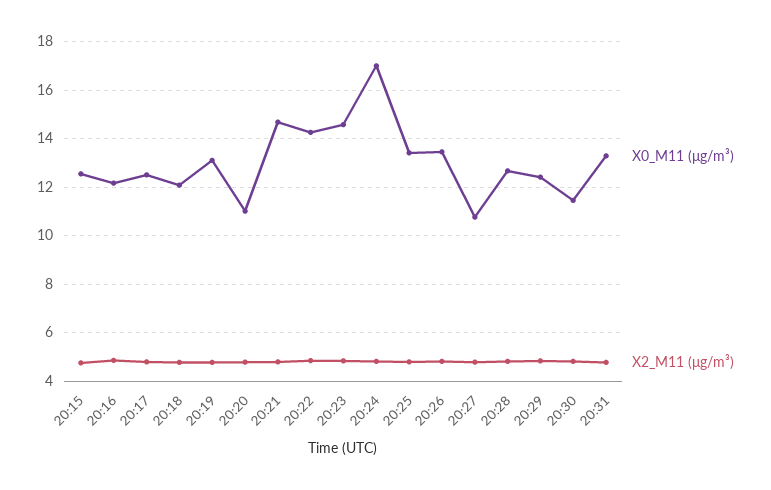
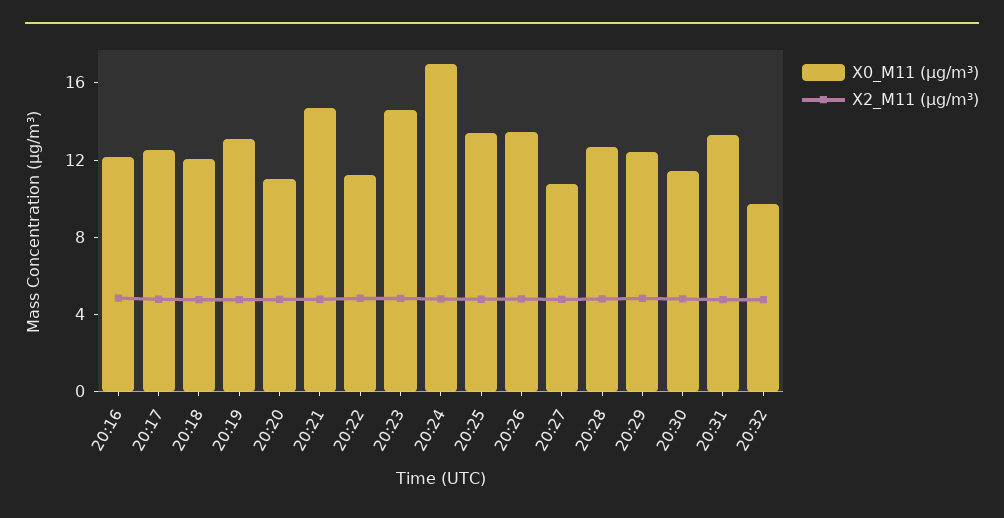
X0_M11 (μg/m³), 20:15: 12.5 -> none
X2_M11 (μg/m³), 20:15: 4.75 -> none
X0_M11 (μg/m³), 20:22: 14.25 -> 11
X0_M11 (μg/m³), 20:32: none -> 10
X2_M11 (μg/m³), 20:32: none -> 5

